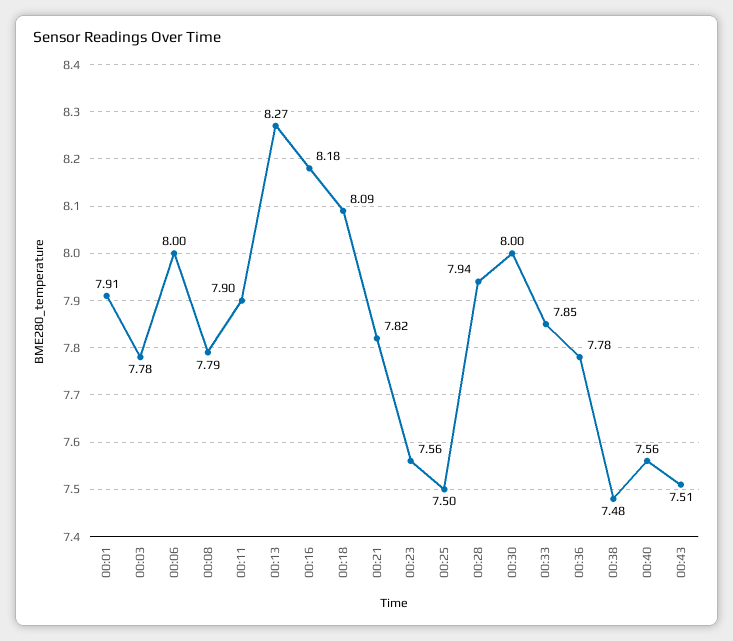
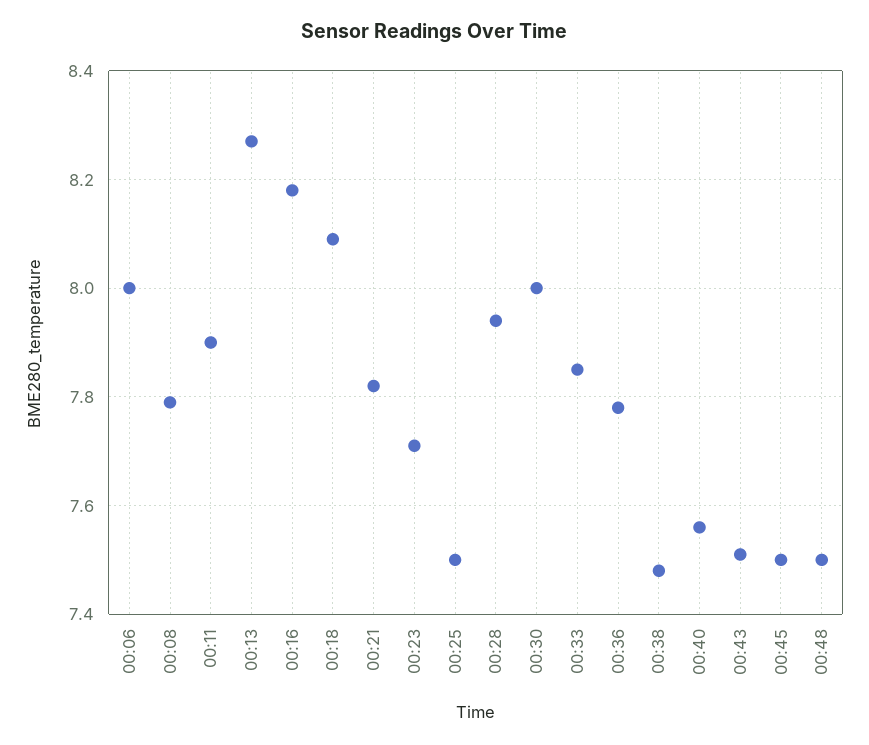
00:01: 7.91 -> none
00:03: 7.78 -> none
00:23: 7.56 -> 7.7
00:45: none -> 7.5
00:48: none -> 7.5

